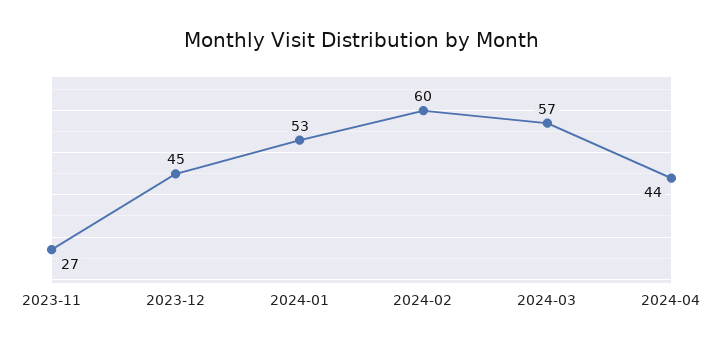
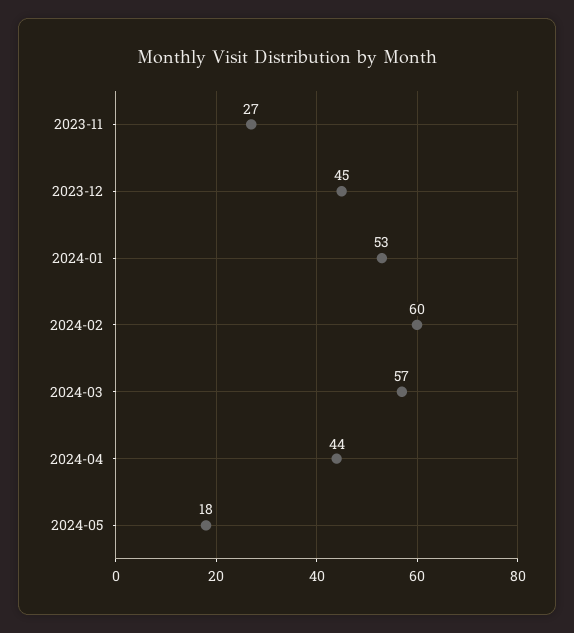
2024-05: none -> 18

